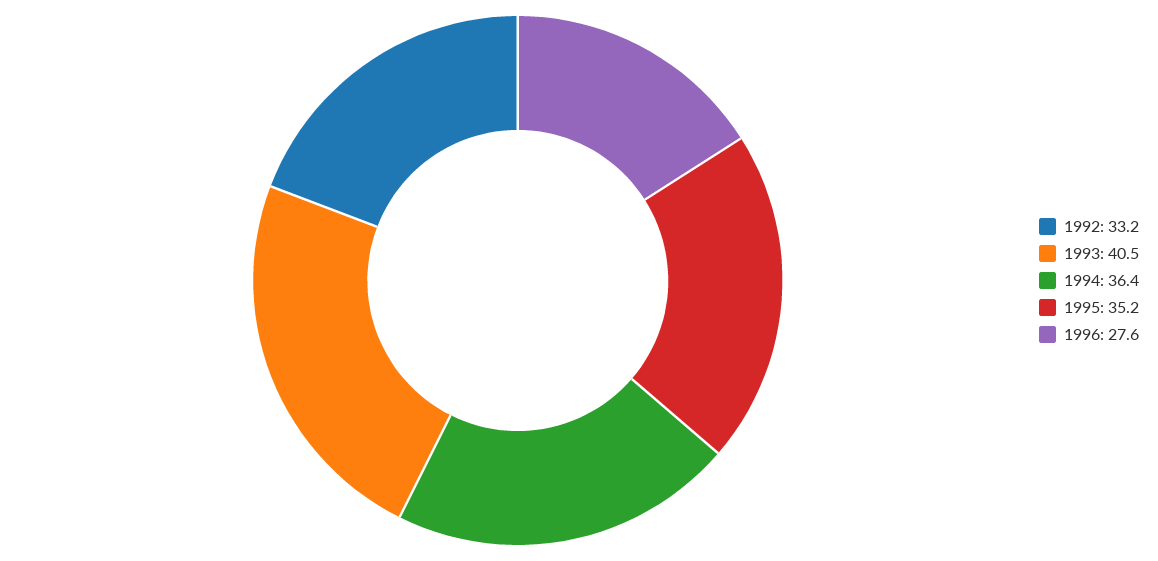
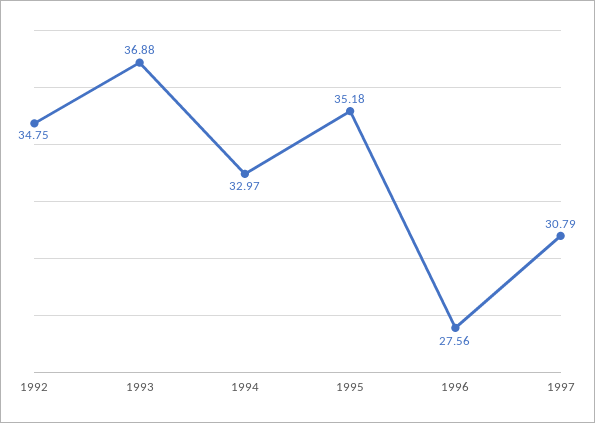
1992: 33.2 -> 34.75
1993: 40.5 -> 36.88
1994: 36.4 -> 32.97
1997: none -> 30.79

